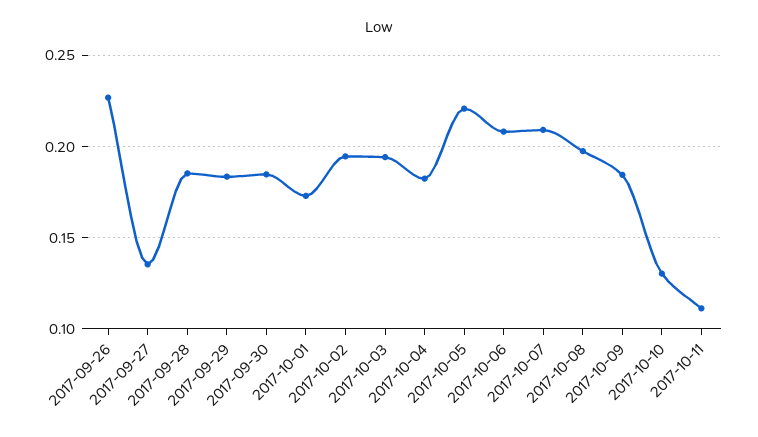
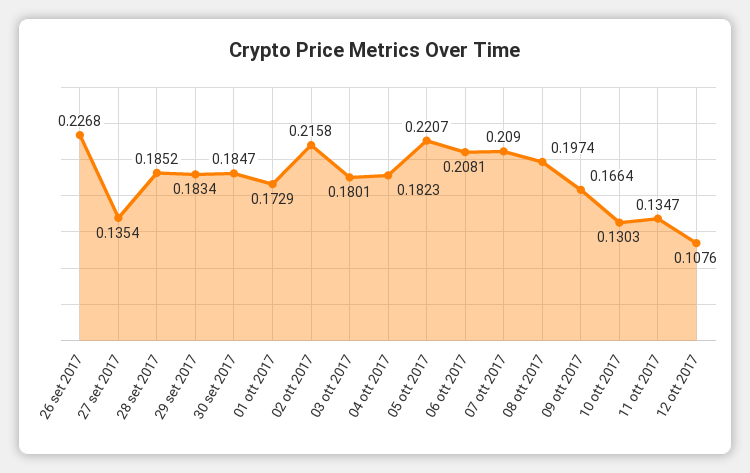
2017-10-02: 0.195 -> 0.2158
2017-10-03: 0.195 -> 0.1801
2017-10-09: 0.185 -> 0.1664
2017-10-11: 0.11 -> 0.1347
12 ott 2017: none -> 0.1076

